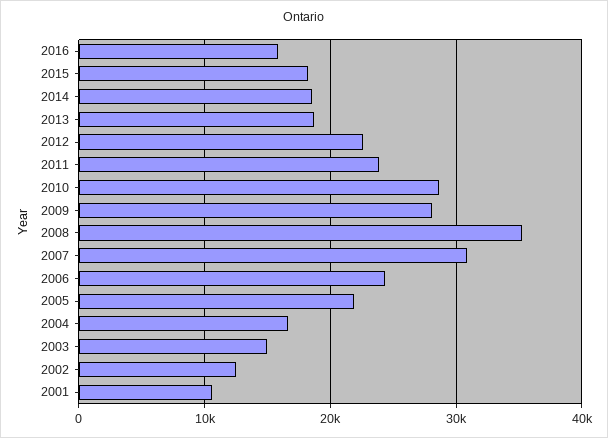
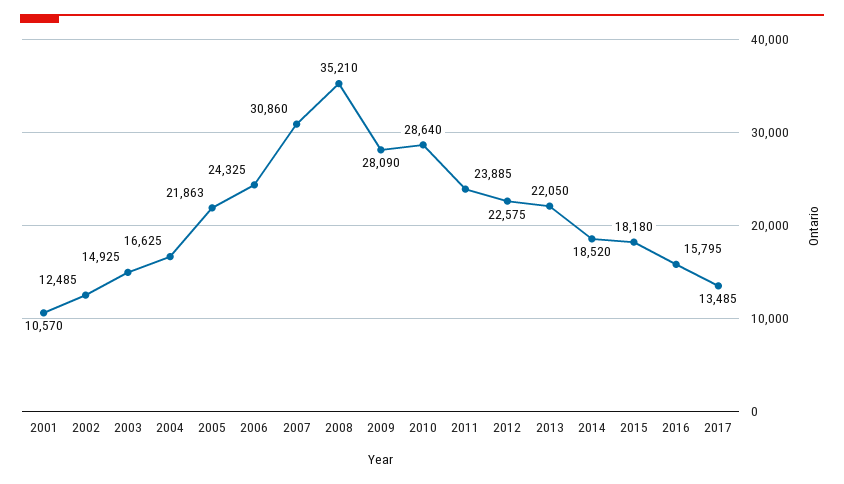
2013: 19000 -> 22050
2017: none -> 13485

